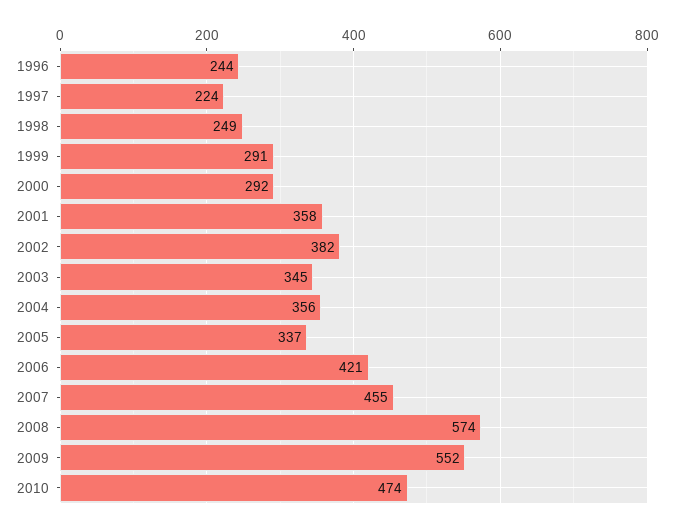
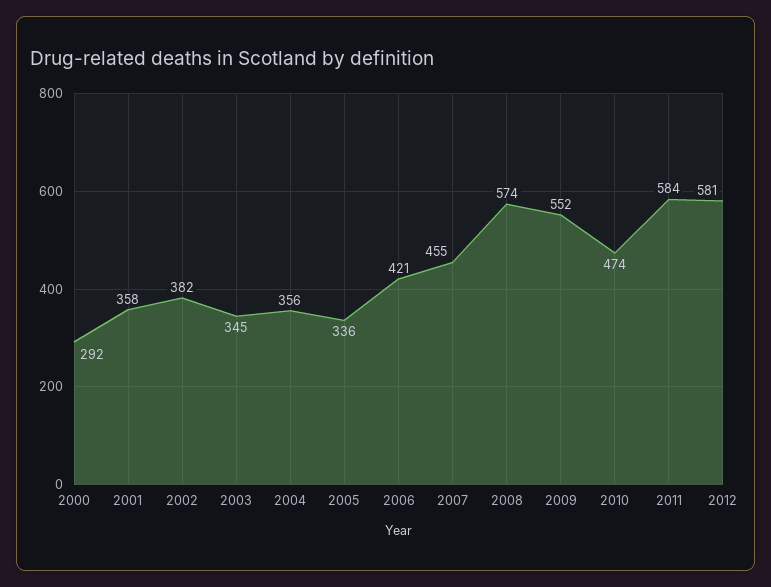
1996: 244 -> none
1997: 224 -> none
1998: 249 -> none
1999: 291 -> none
2005: 337 -> 336
2011: none -> 584
2012: none -> 581

